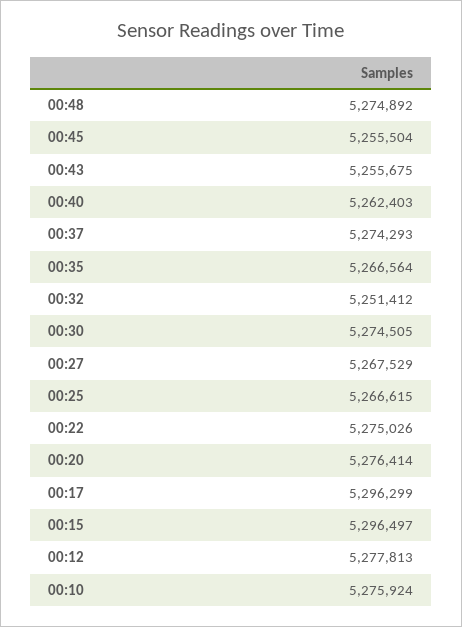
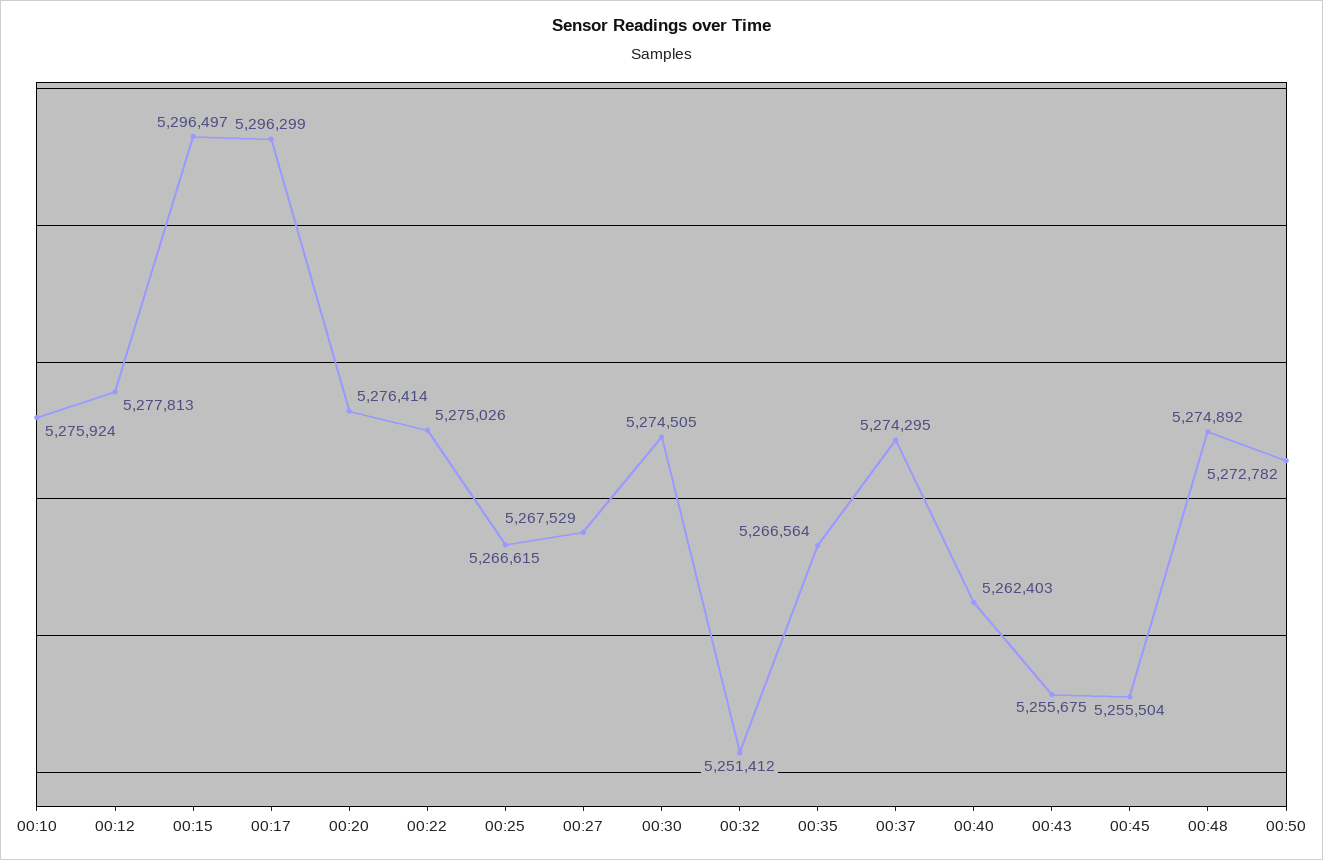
00:37: 5274293 -> 5274295
00:50: none -> 5272782

